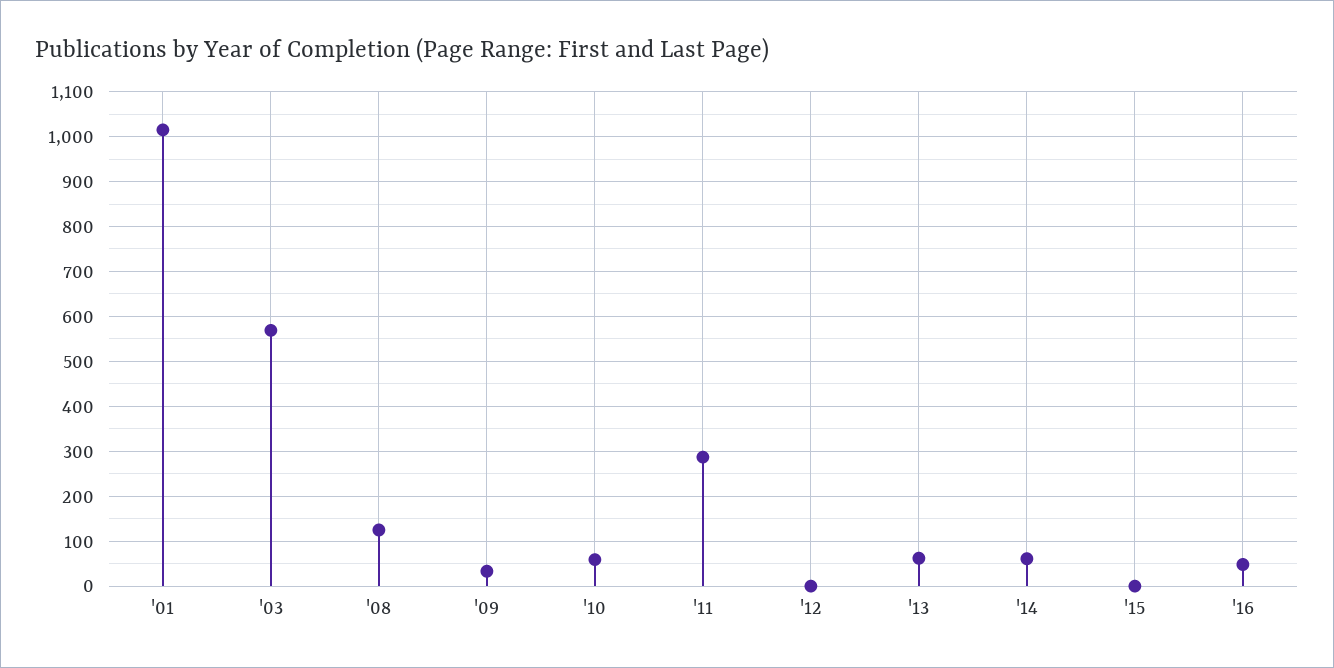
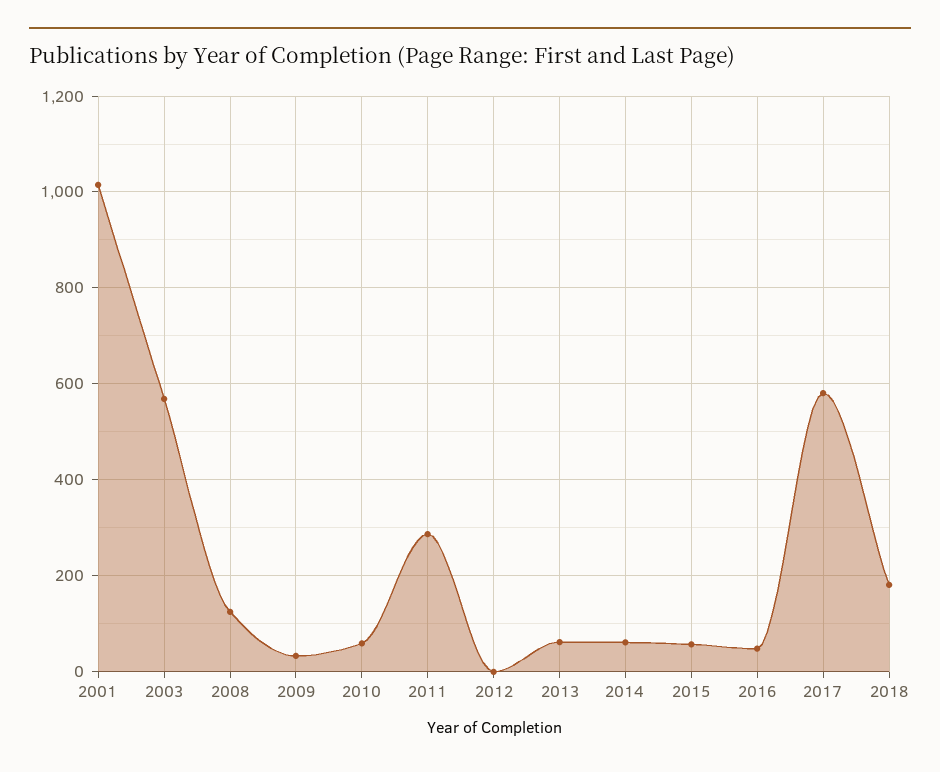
'15: 0 -> 60
2017: none -> 580
2018: none -> 180

